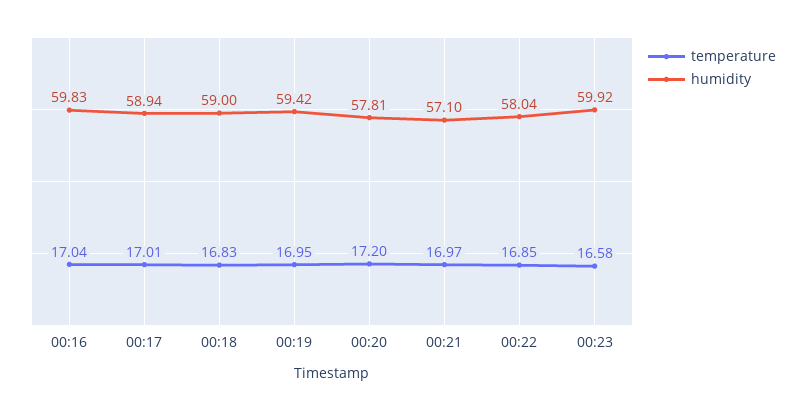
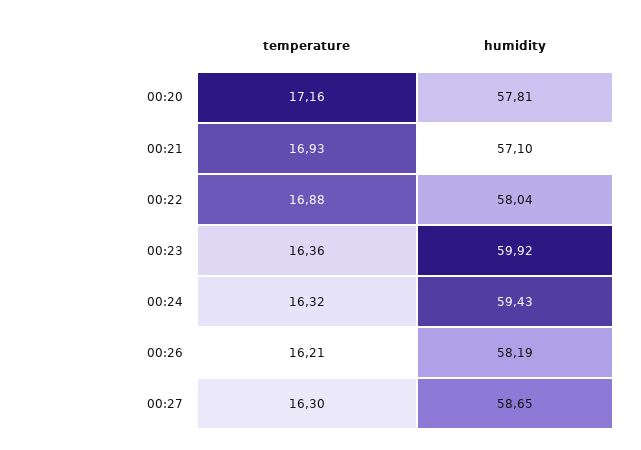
temperature, 00:16: 17.04 -> none
humidity, 00:16: 59.83 -> none
temperature, 00:17: 17.01 -> none
humidity, 00:17: 58.94 -> none
temperature, 00:18: 16.83 -> none
humidity, 00:18: 59 -> none
temperature, 00:19: 16.95 -> none
humidity, 00:19: 59.42 -> none
temperature, 00:20: 17.2 -> 17.16
temperature, 00:21: 16.97 -> 16.93
temperature, 00:22: 16.85 -> 16.88
temperature, 00:23: 16.58 -> 16.36
temperature, 00:24: none -> 16.32
humidity, 00:24: none -> 59.43
temperature, 00:26: none -> 16.21
humidity, 00:26: none -> 58.19
temperature, 00:27: none -> 16.3
humidity, 00:27: none -> 58.65

